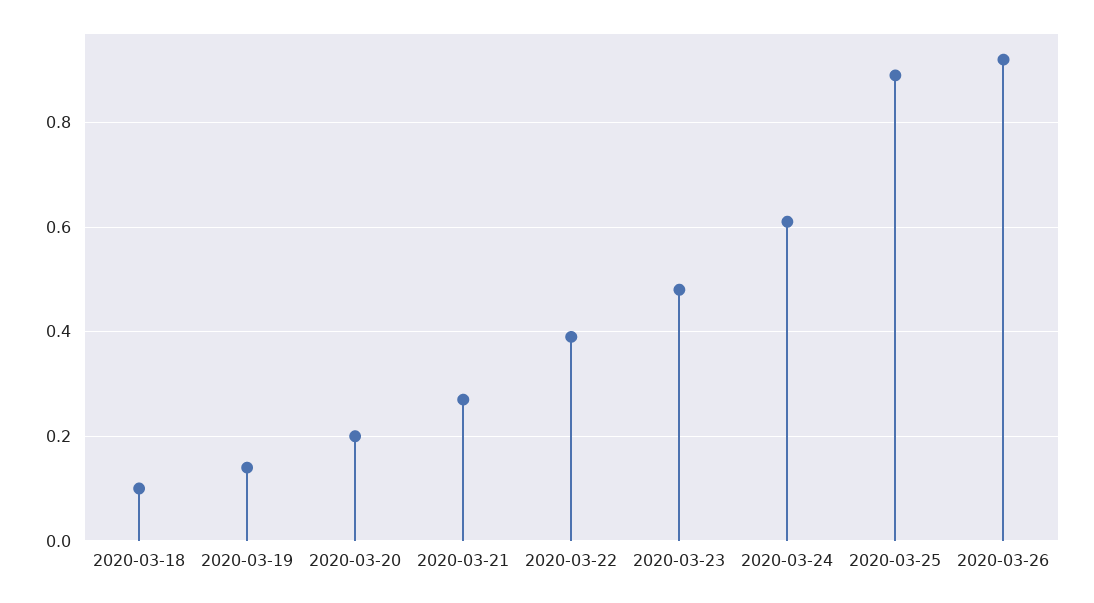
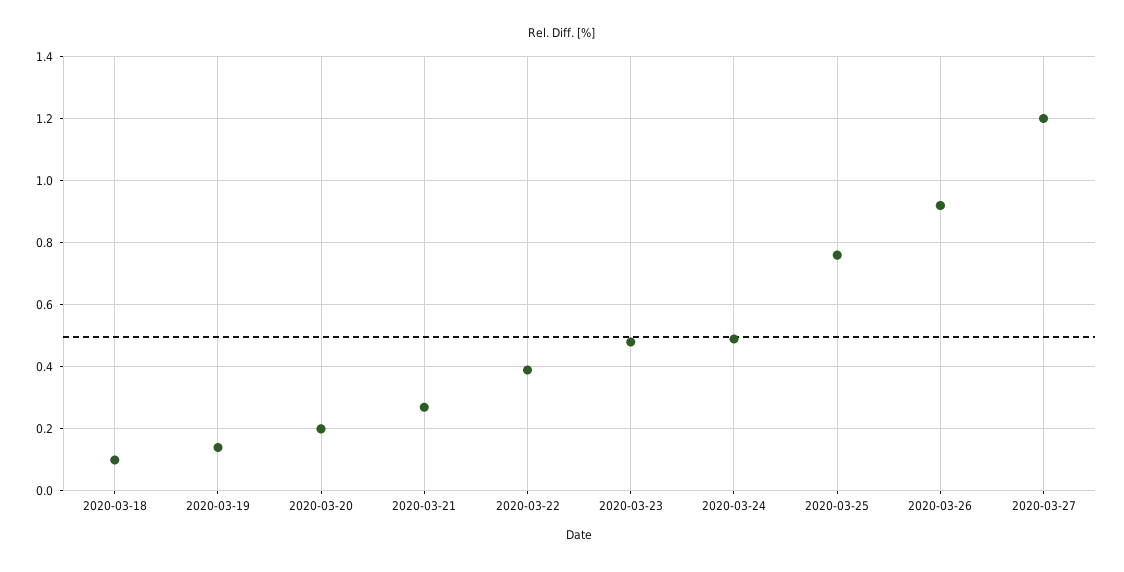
2020-03-24: 0.6 -> 0.5
2020-03-25: 0.9 -> 0.75
2020-03-27: none -> 1.2

